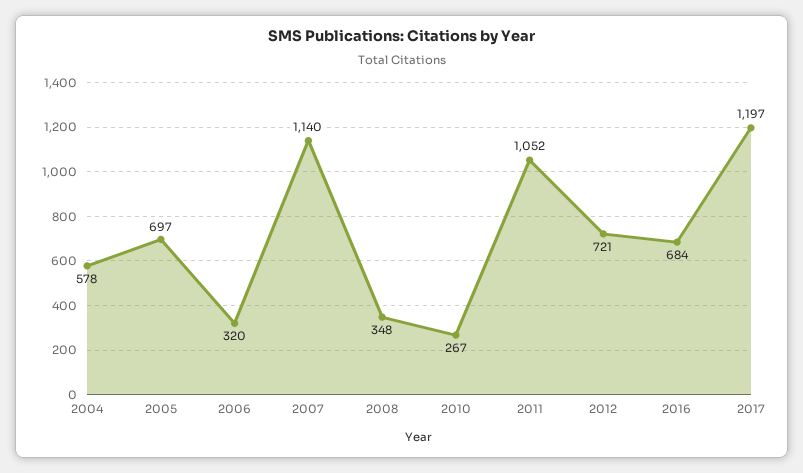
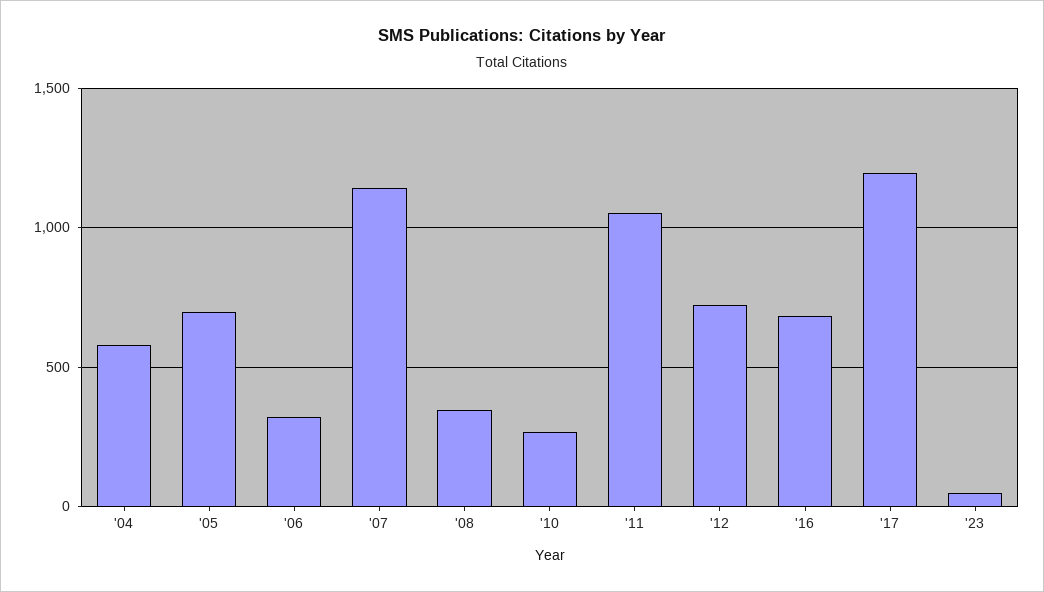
'23: none -> 50

